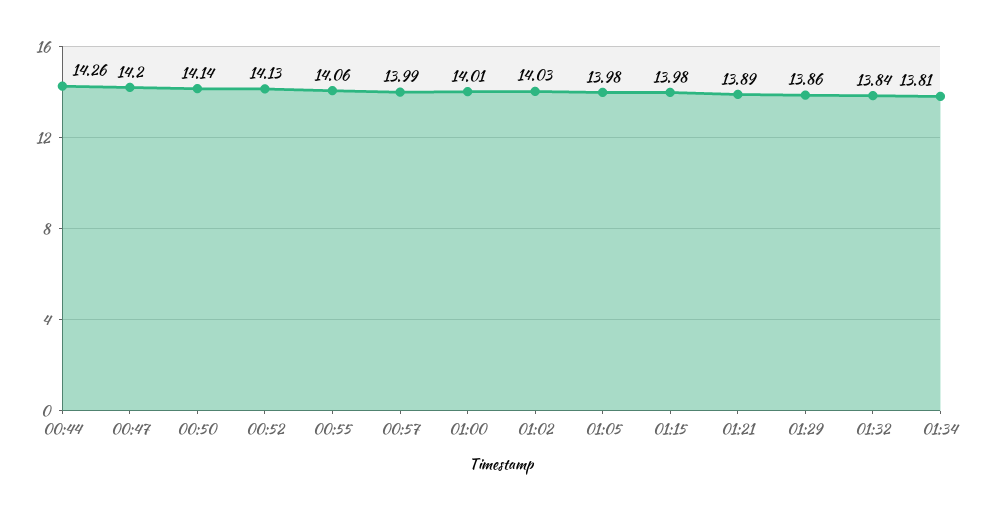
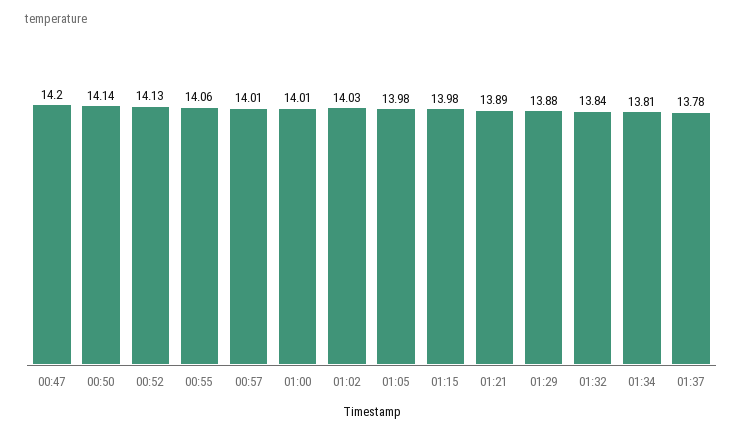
00:44: 14.26 -> none
00:57: 13.99 -> 14.01
01:29: 13.86 -> 13.88
01:37: none -> 13.78

